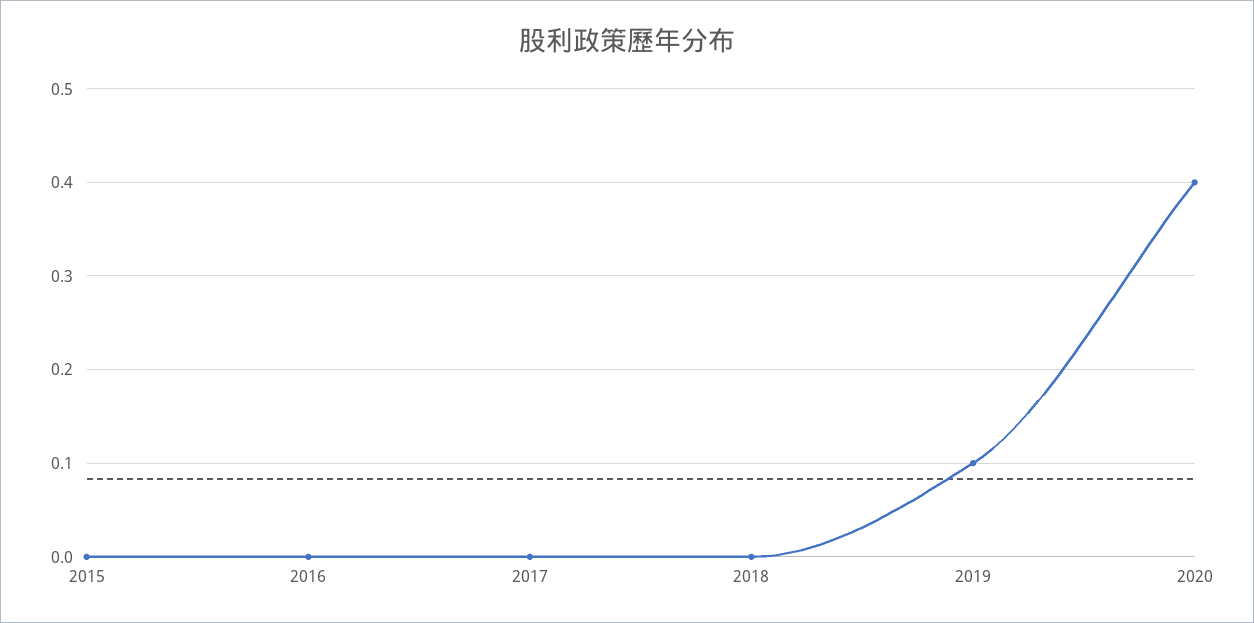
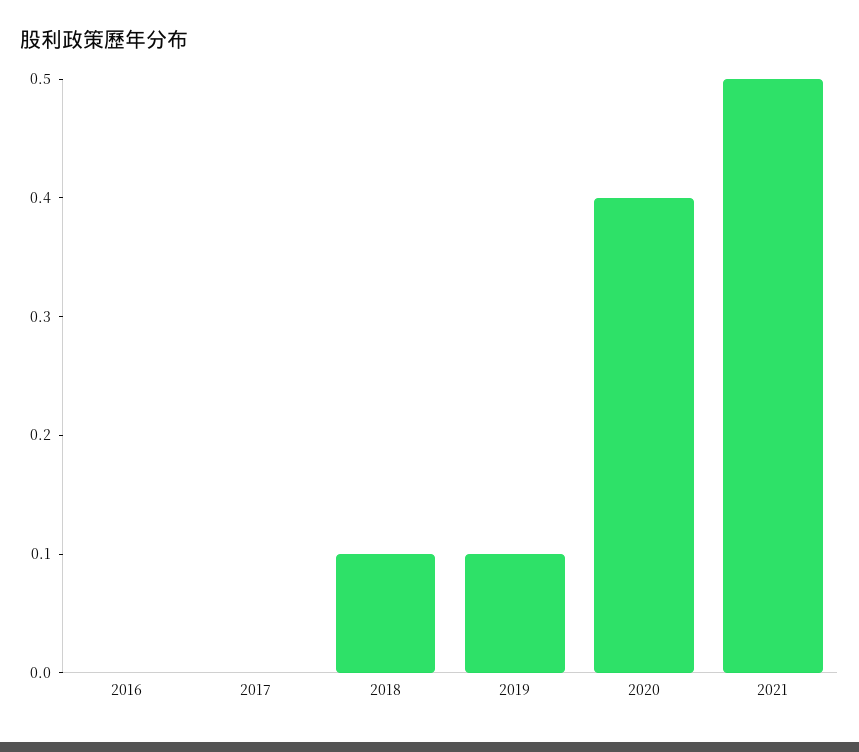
2015: 0 -> none
2018: 0 -> 0.1
2021: none -> 0.5

